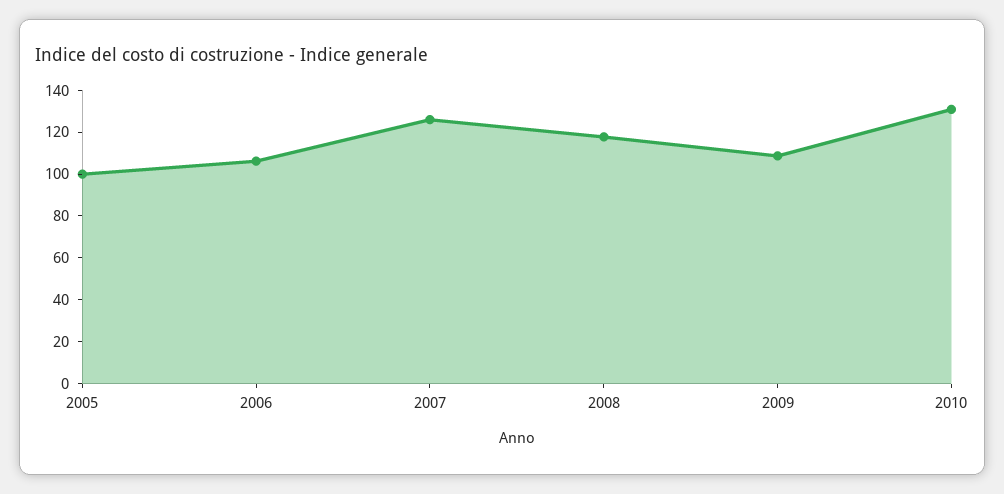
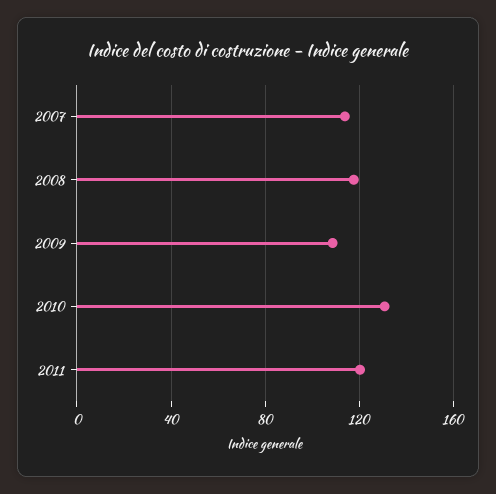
2005: 100 -> none
2006: 105 -> none
2007: 125 -> 115
2011: none -> 120

